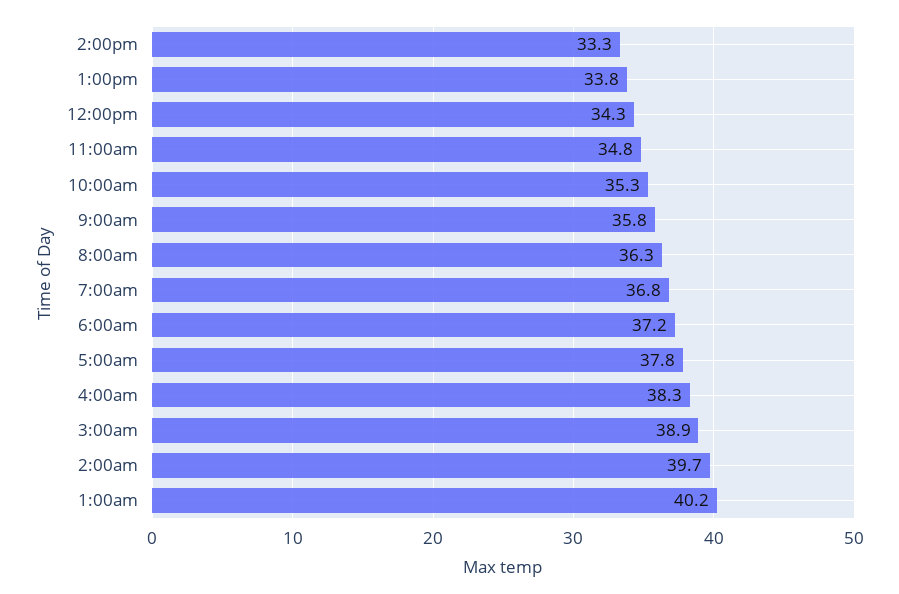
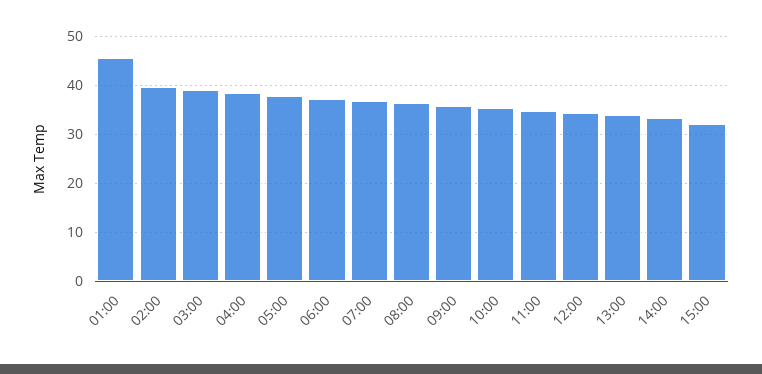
1:00am: 40.2 -> 46
15:00: none -> 32

